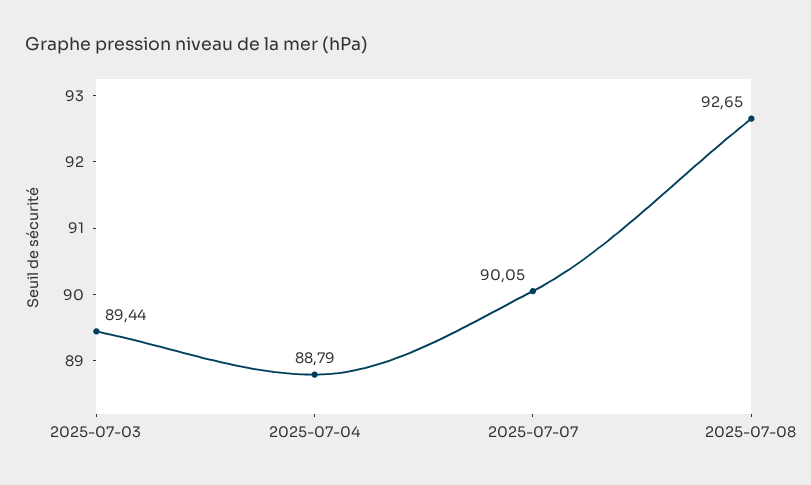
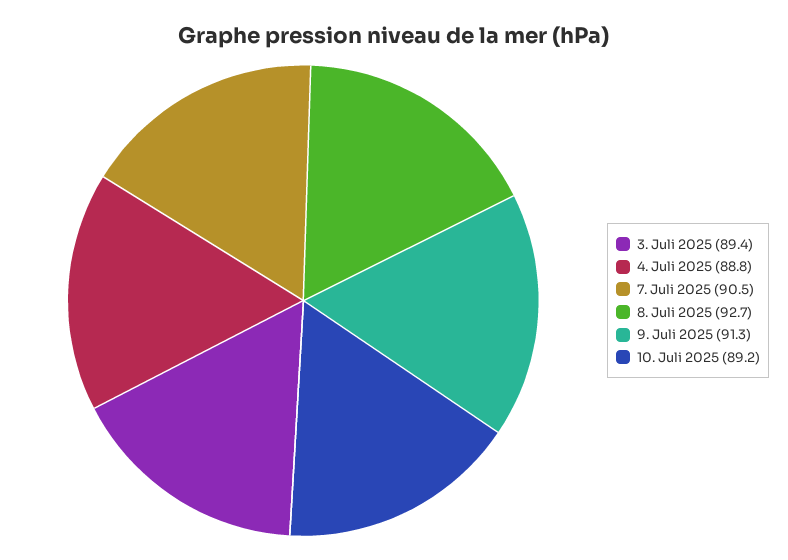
2025-07-07: 90.05 -> 90.5
9. Juli 2025: none -> 91.3
10. Juli 2025: none -> 89.2

